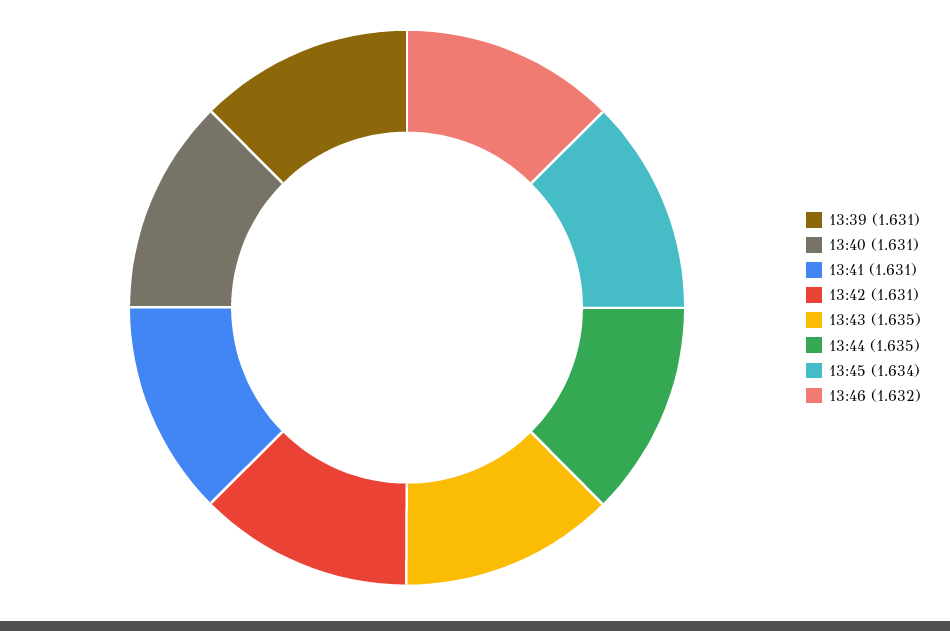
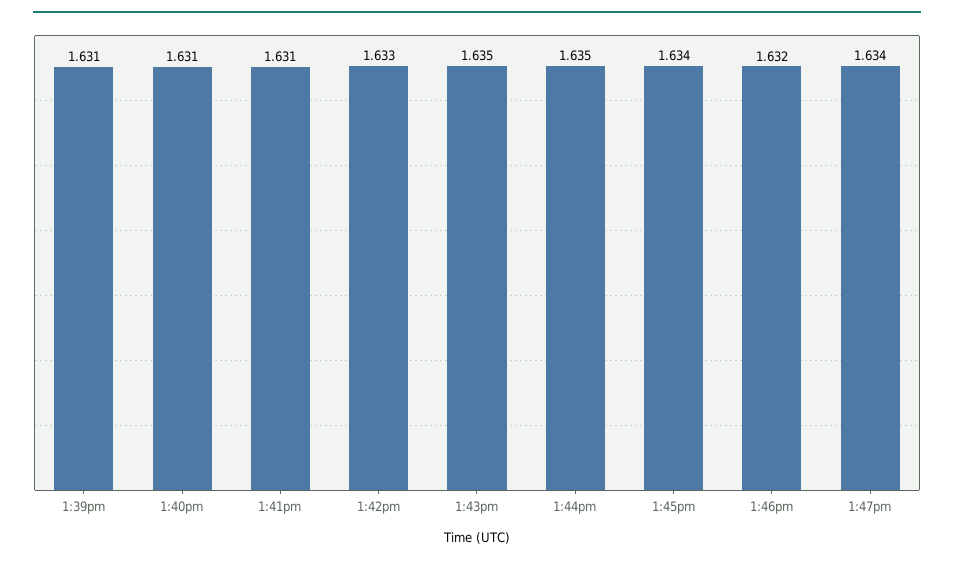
13:42: 1.631 -> 1.633
1:47pm: none -> 1.634

